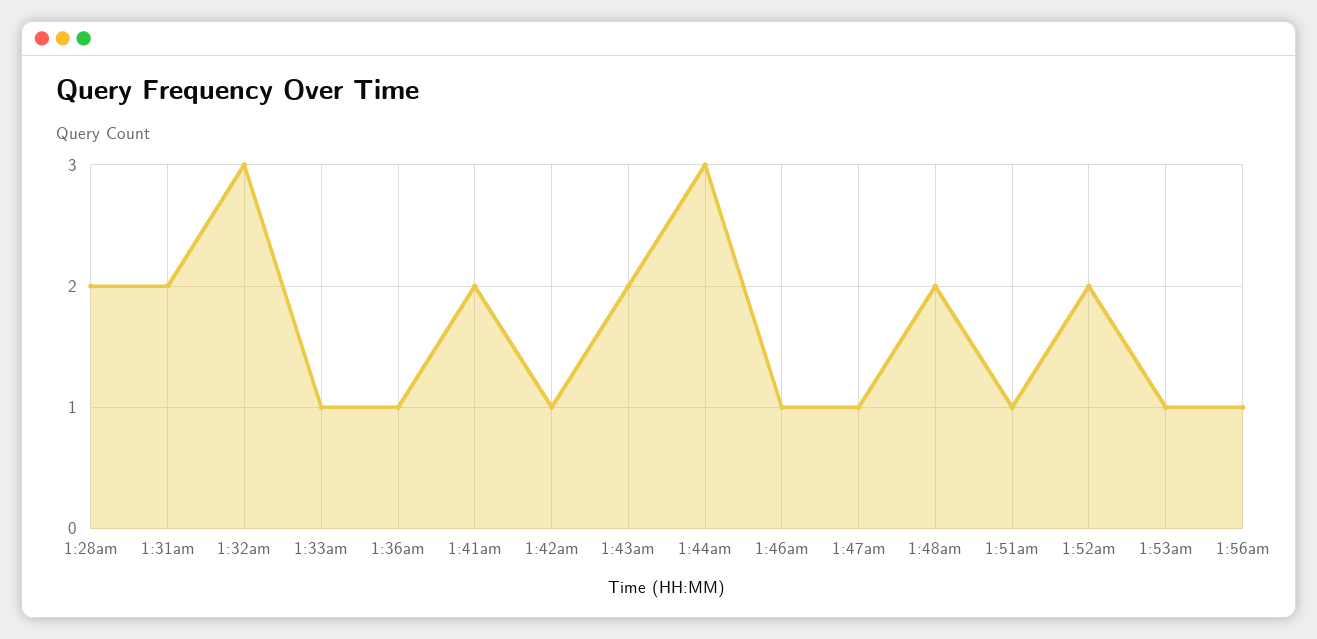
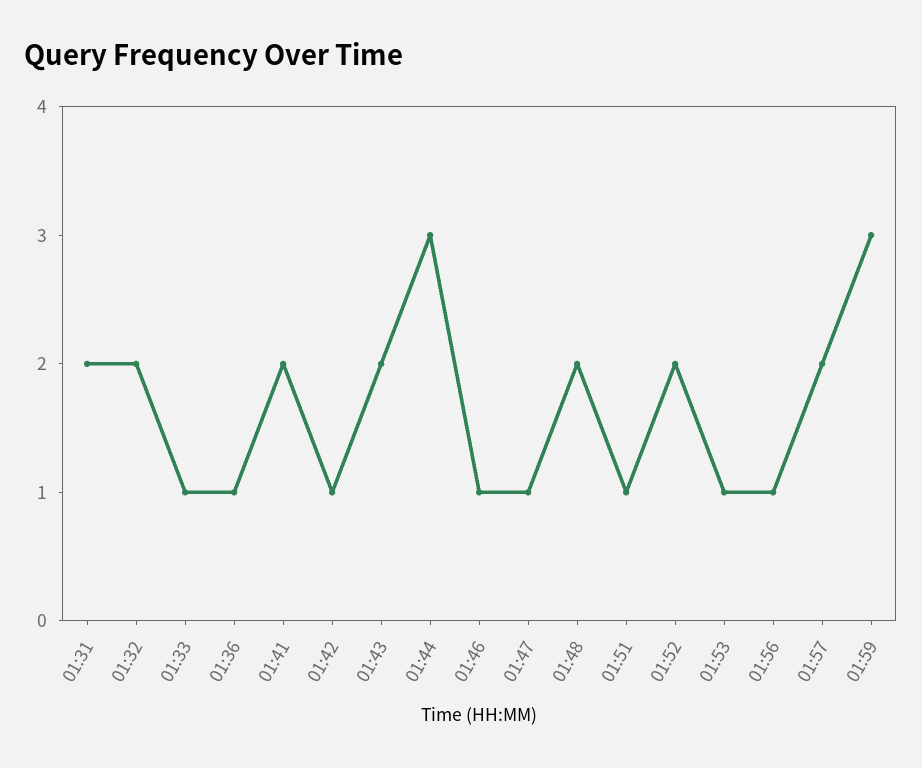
1:28am: 2 -> none
1:32am: 3 -> 2
01:57: none -> 2
01:59: none -> 3

